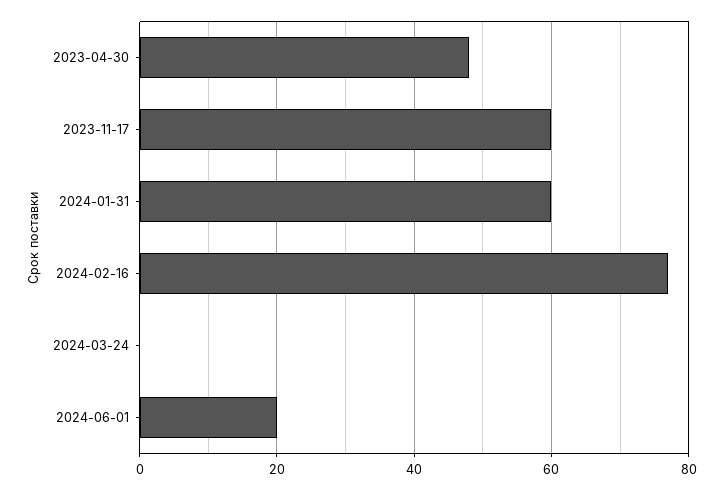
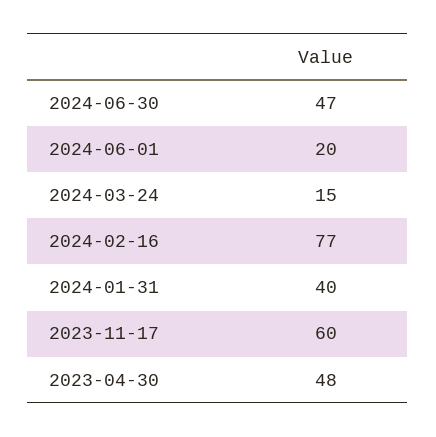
2024-01-31: 60 -> 40
2024-03-24: 0 -> 15
2024-06-30: none -> 47

